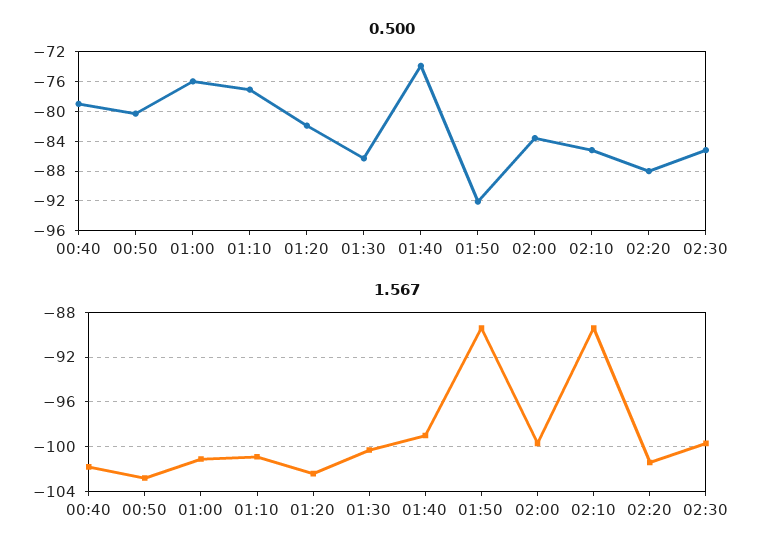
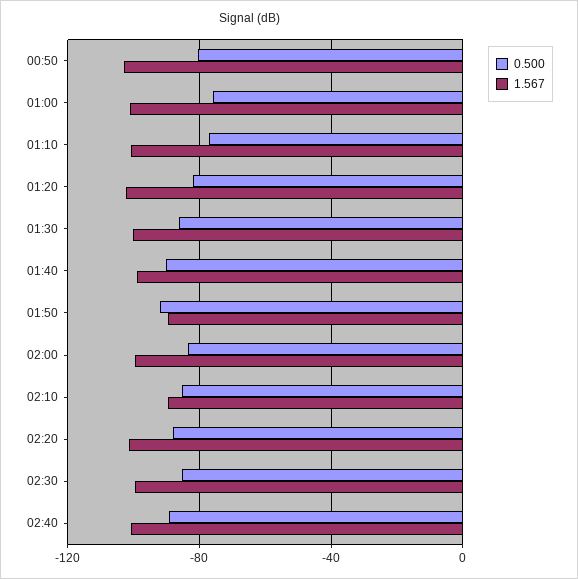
0.500, 00:40: -79 -> none
0.500, 01:40: -74 -> -90
1.567, 00:40: -102 -> none
0.500, 02:40: none -> -90
1.567, 02:40: none -> -100

